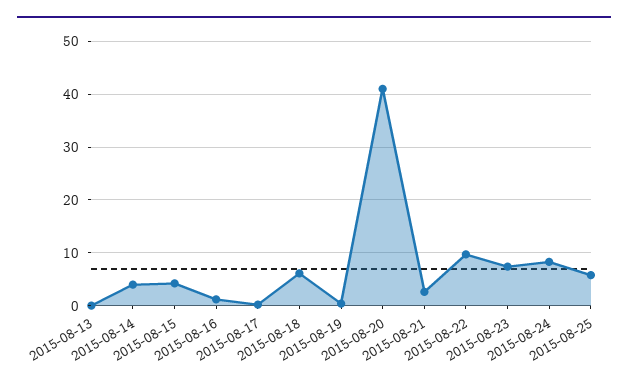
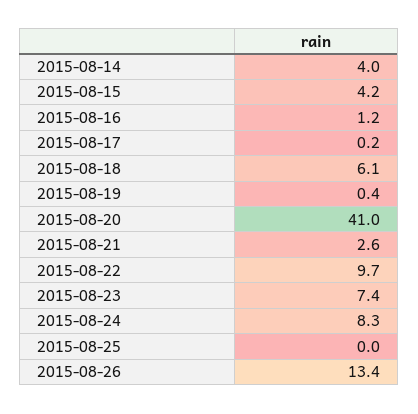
2015-08-13: 0 -> none
2015-08-25: 6 -> 0
2015-08-26: none -> 13.4

